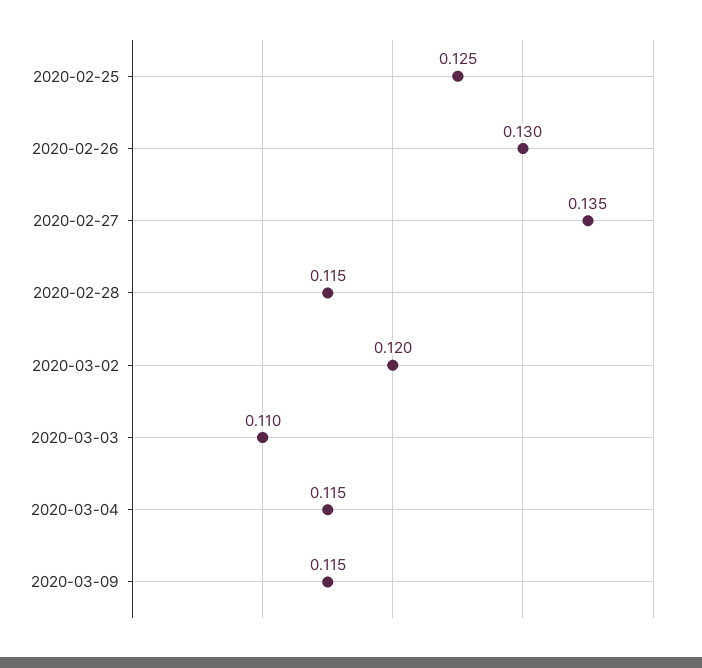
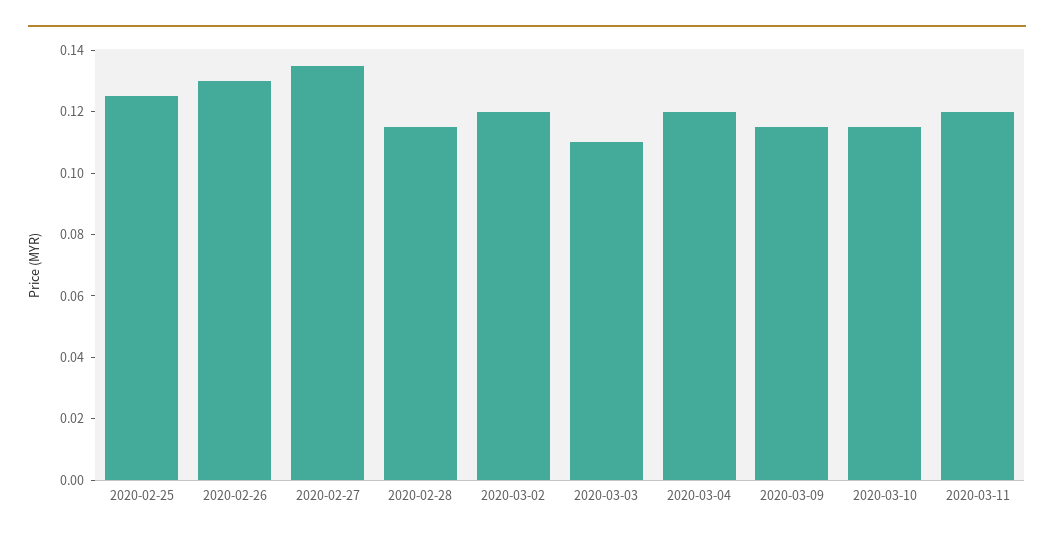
2020-03-04: 0.115 -> 0.12
2020-03-10: none -> 0.115
2020-03-11: none -> 0.12

